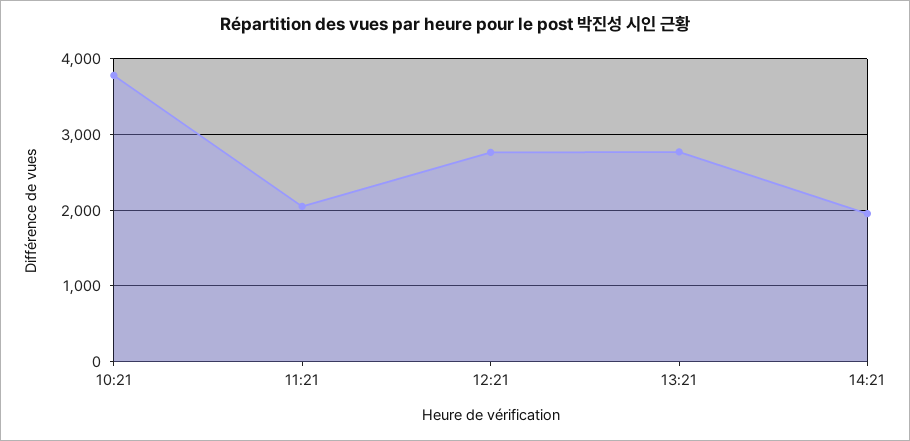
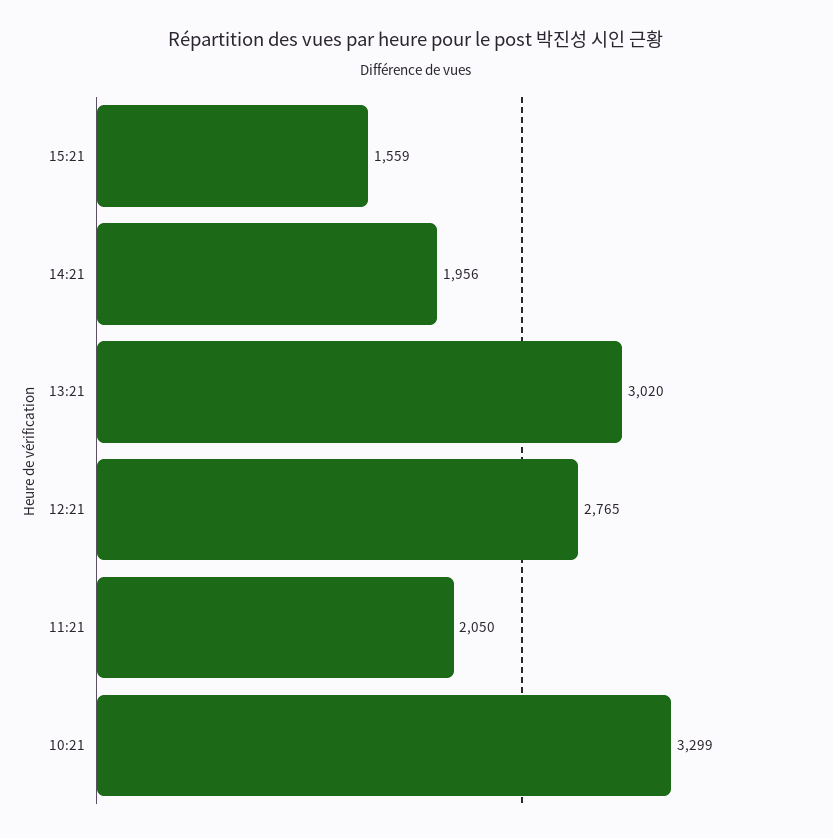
10:21: 3800 -> 3299
13:21: 2800 -> 3020
15:21: none -> 1559

